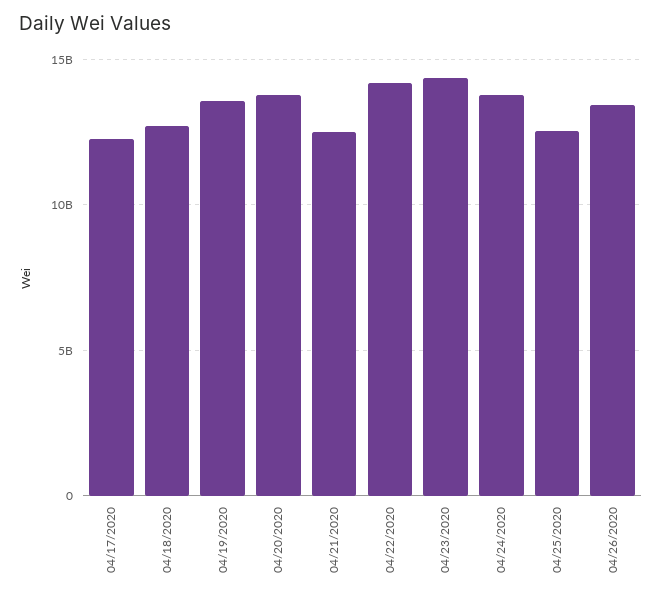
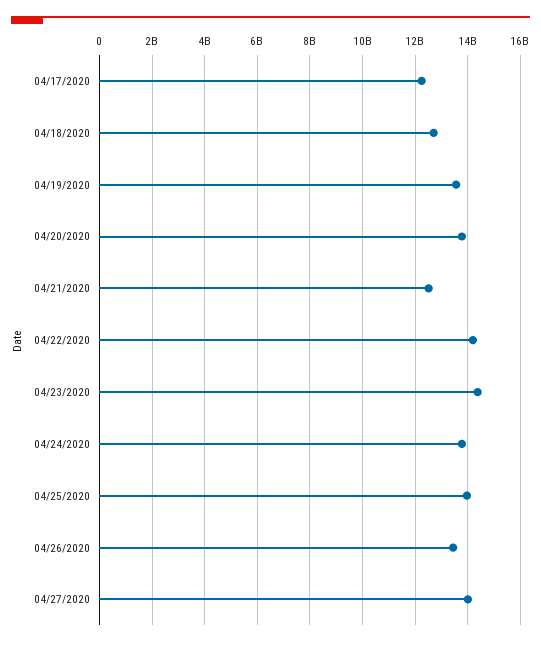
04/25/2020: 12500000000 -> 14000000000
04/27/2020: none -> 14000000000

